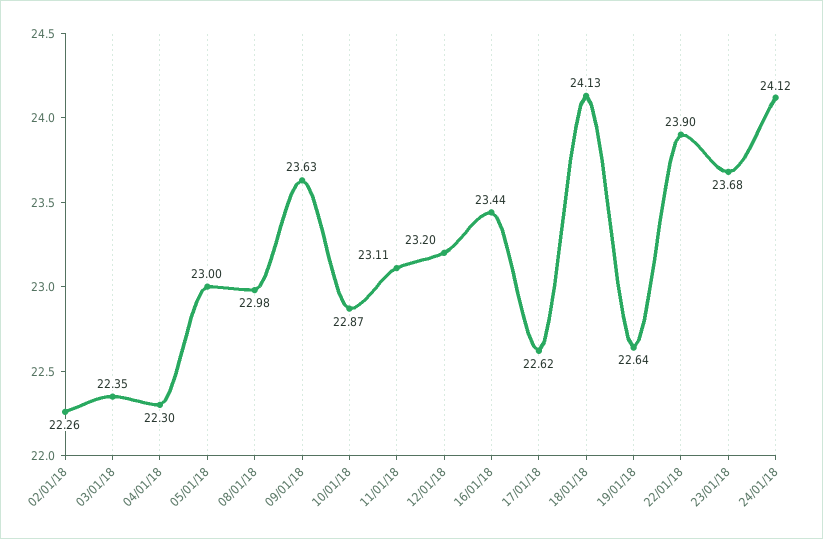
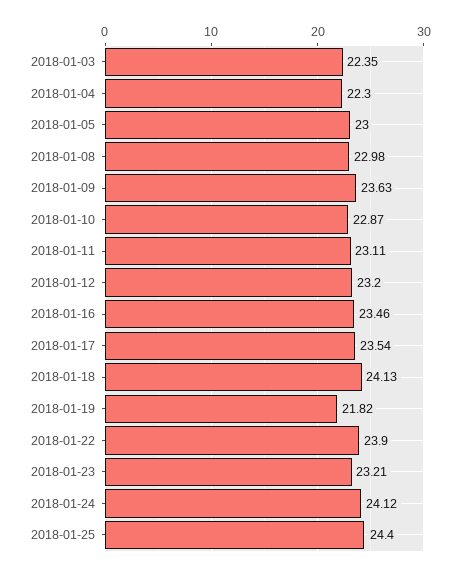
02/01/18: 22.26 -> none
16/01/18: 23.44 -> 23.46
17/01/18: 22.62 -> 23.54
19/01/18: 22.64 -> 21.82
23/01/18: 23.68 -> 23.21
2018-01-25: none -> 24.4

